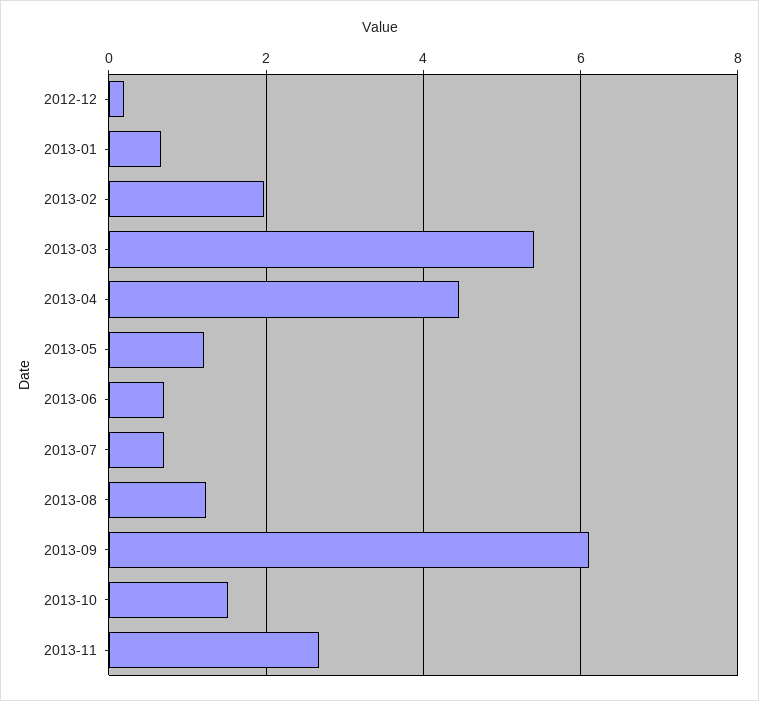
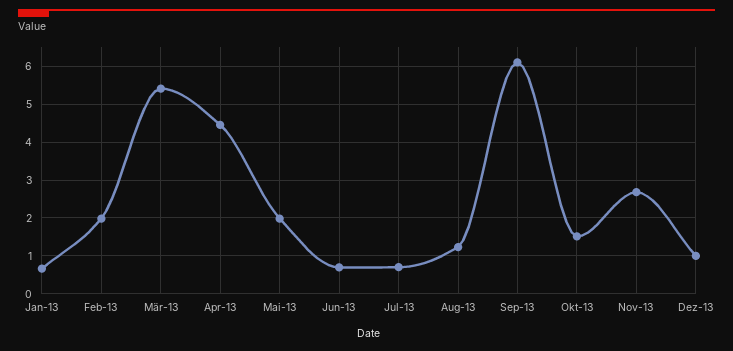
2012-12: 0.2 -> none
2013-05: 1.2 -> 2
Dez-13: none -> 1

